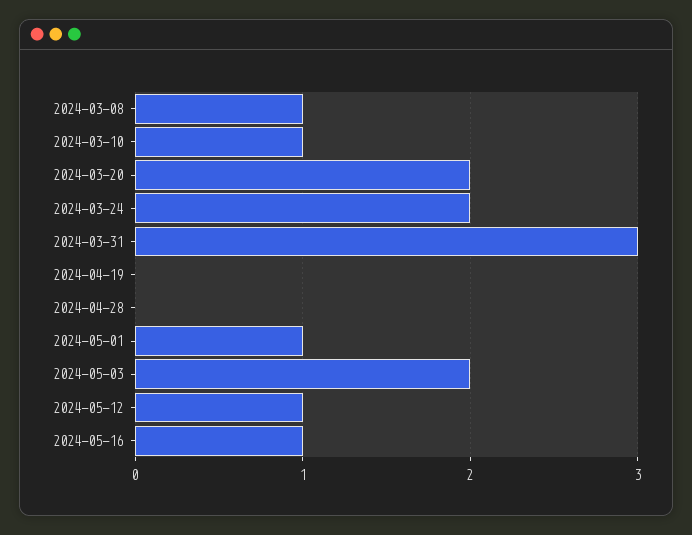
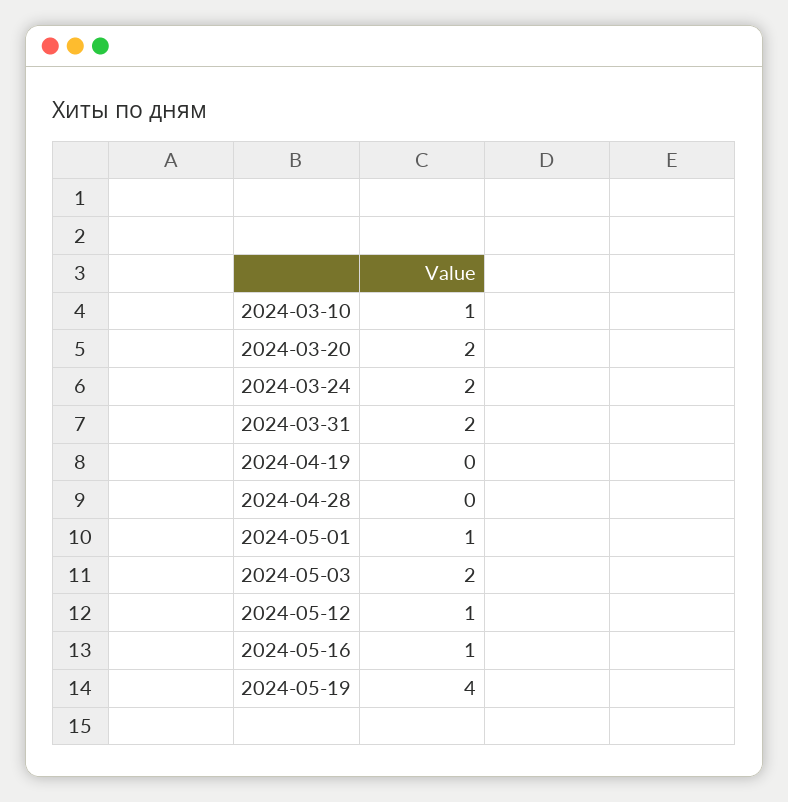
2024-03-08: 1 -> none
2024-03-31: 3 -> 2
2024-05-19: none -> 4

